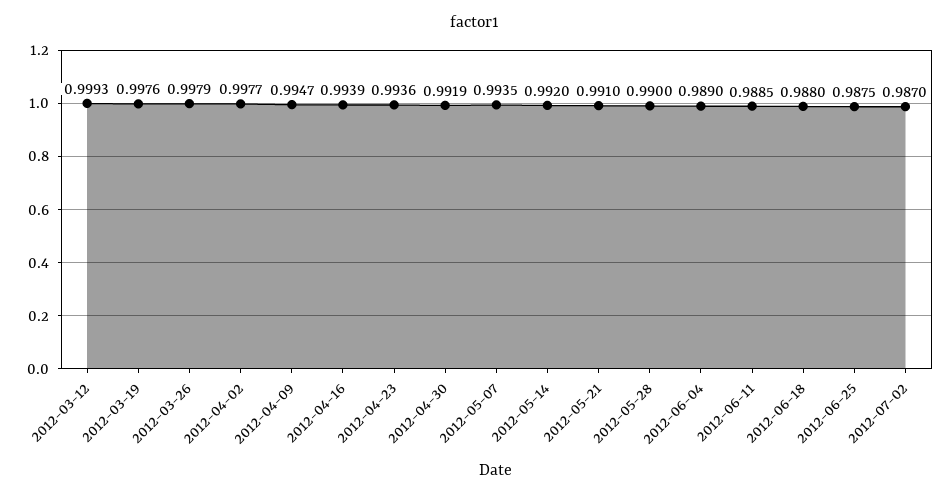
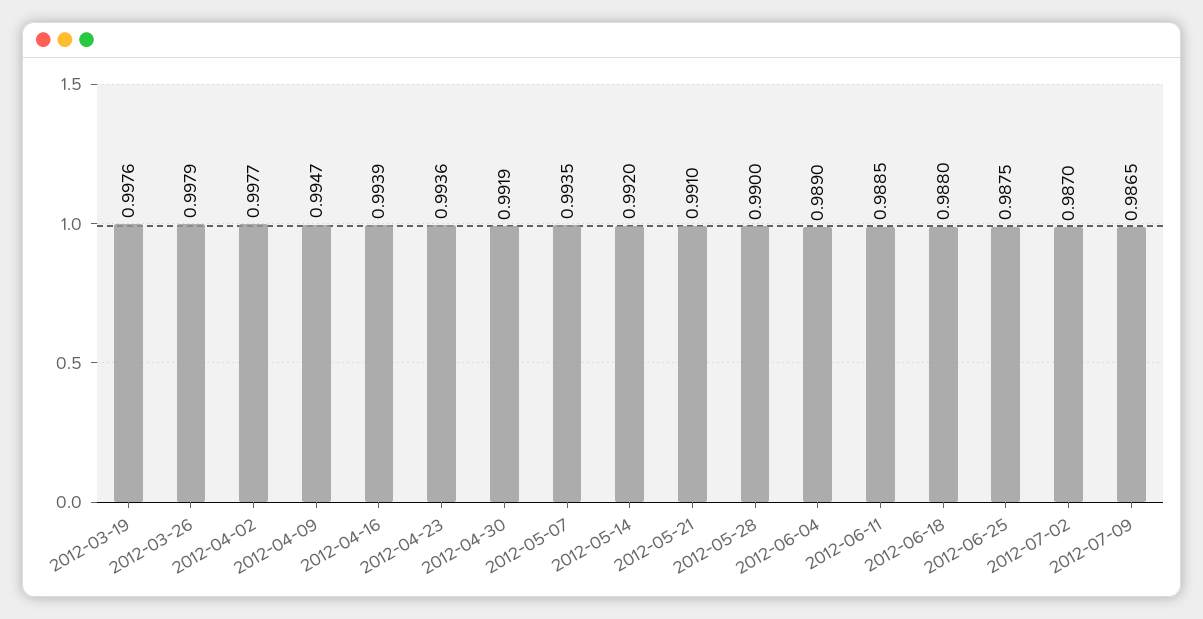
2012-03-12: 0.9993 -> none
2012-07-09: none -> 0.9865

